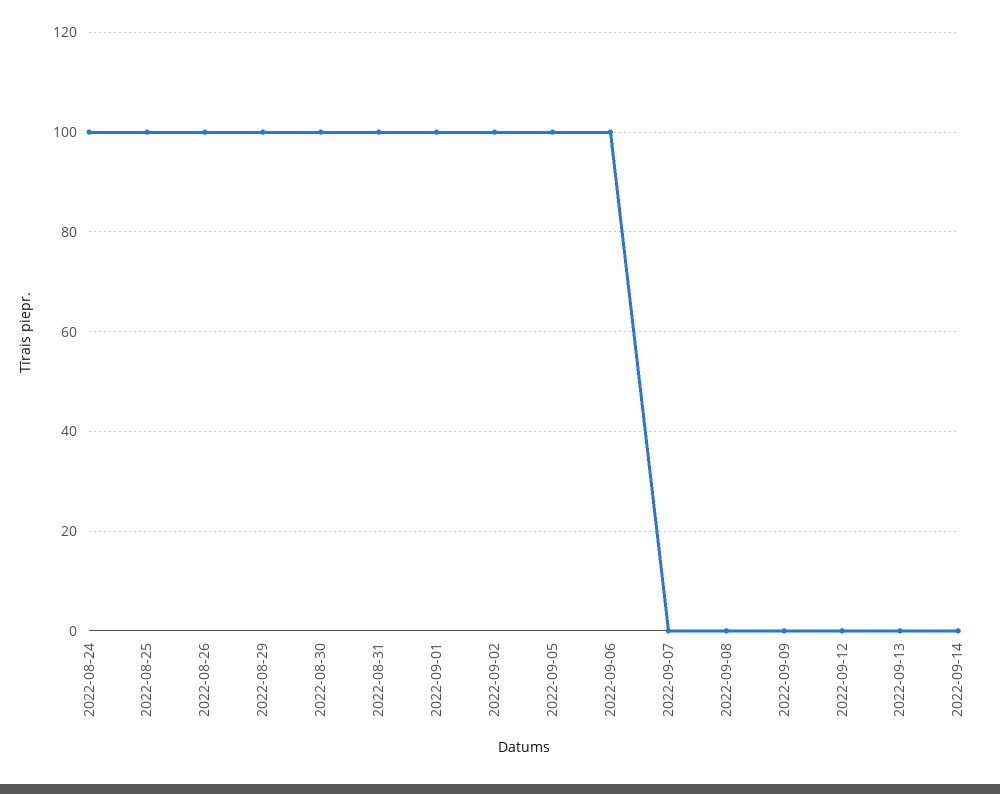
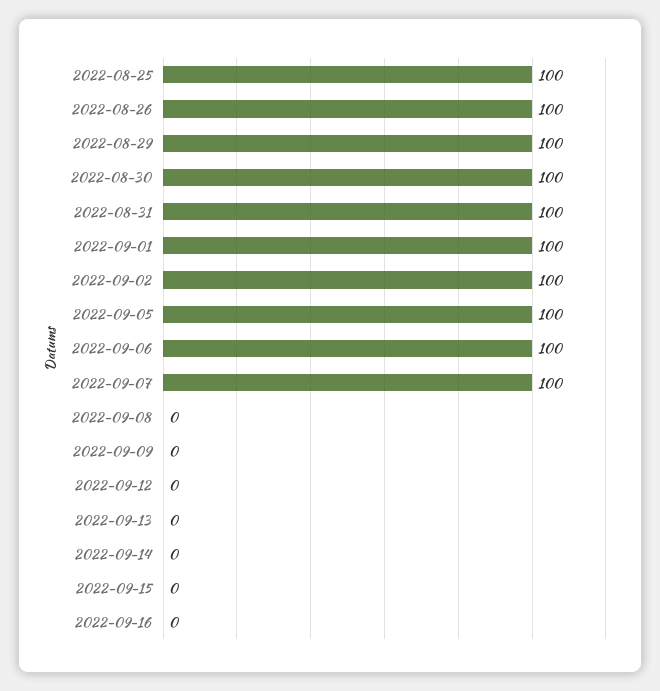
2022-08-24: 100 -> none
2022-09-07: 0 -> 100
2022-09-15: none -> 0
2022-09-16: none -> 0

